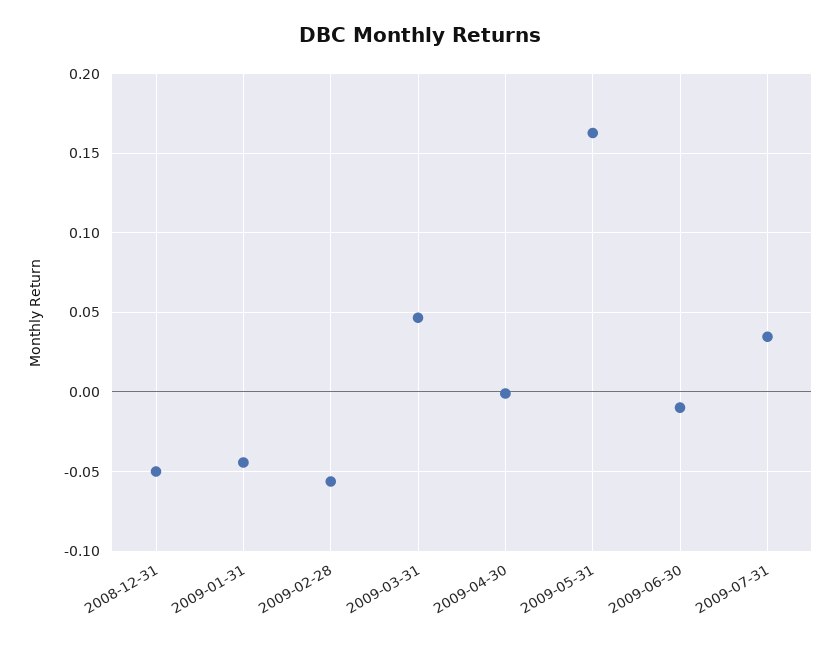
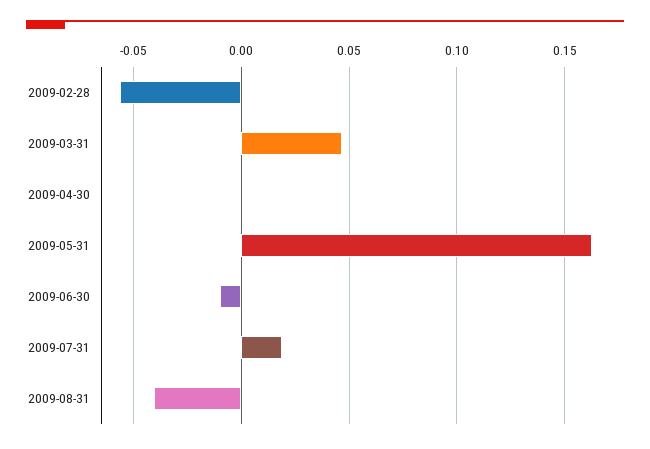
2008-12-31: -0.05 -> none
2009-01-31: -0.045 -> none
2009-07-31: 0.035 -> 0.02
2009-08-31: none -> -0.04

